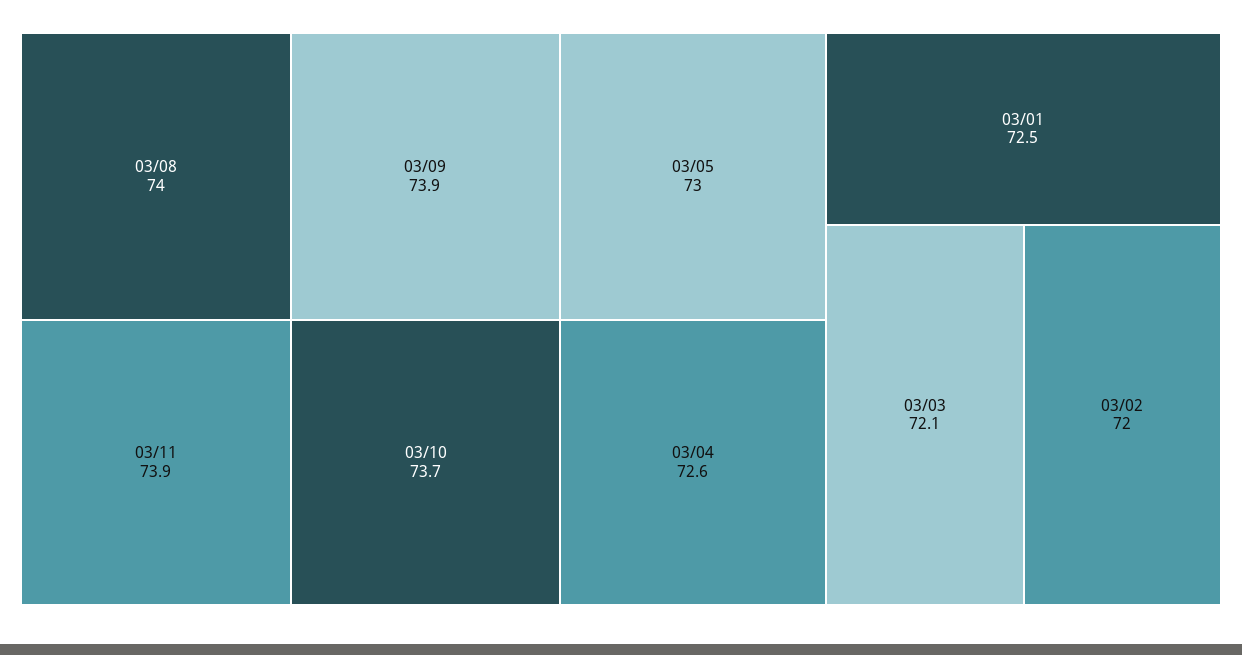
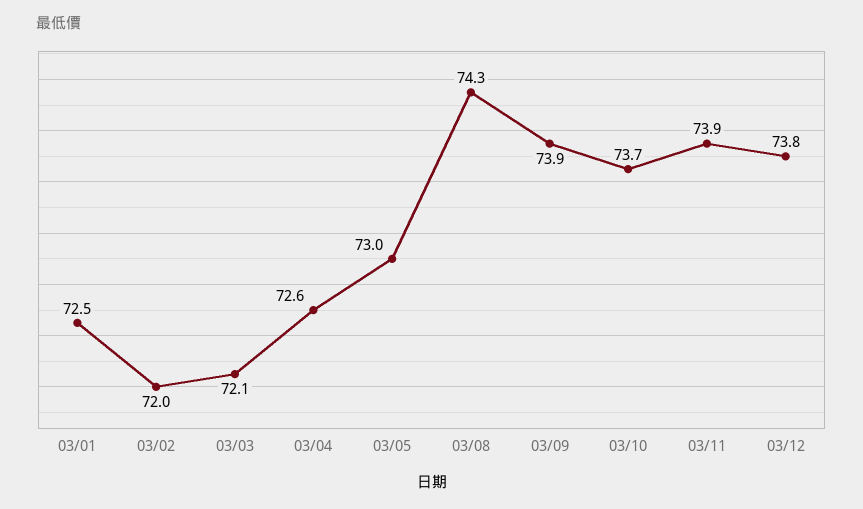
03/08: 74 -> 74.3
03/12: none -> 73.8

